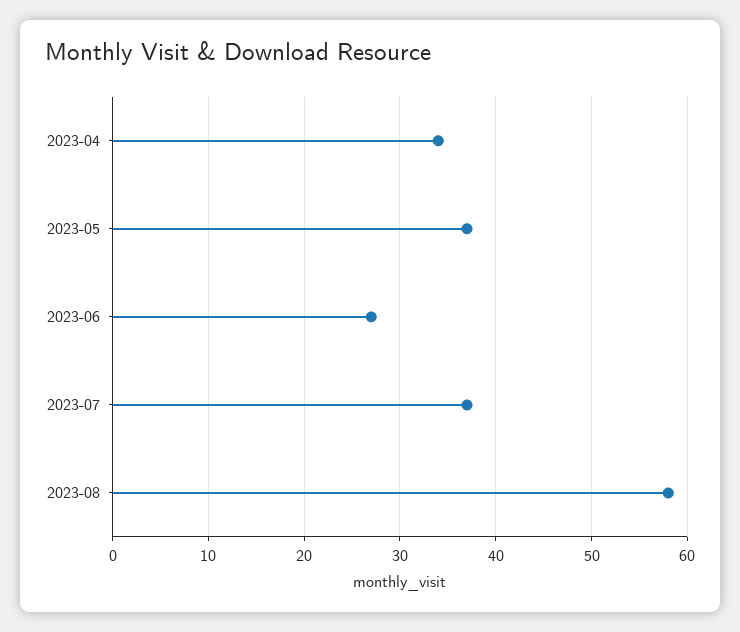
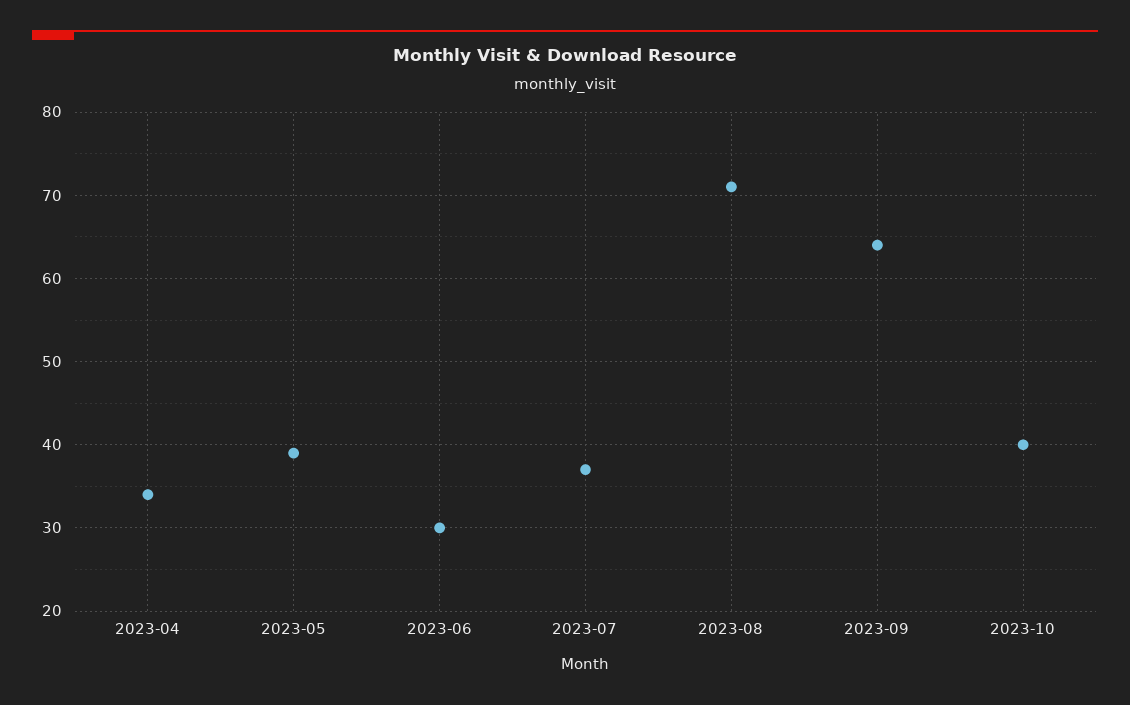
2023-05: 37 -> 39
2023-06: 27 -> 30
2023-08: 58 -> 71
2023-09: none -> 64
2023-10: none -> 40

